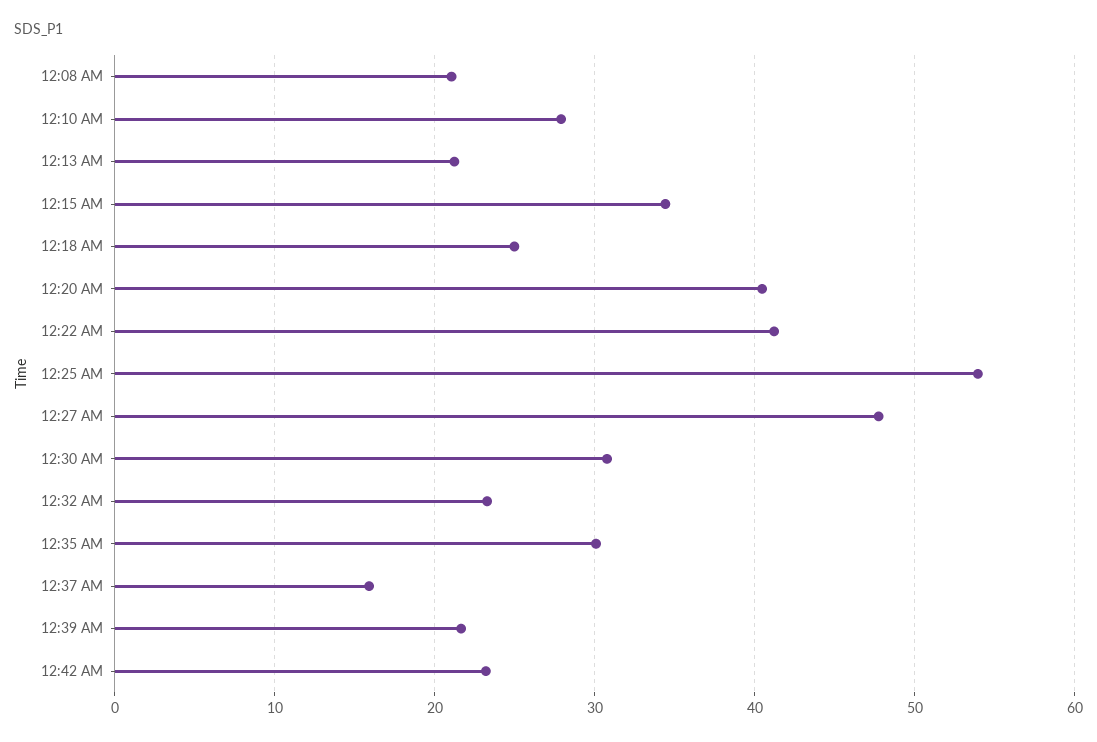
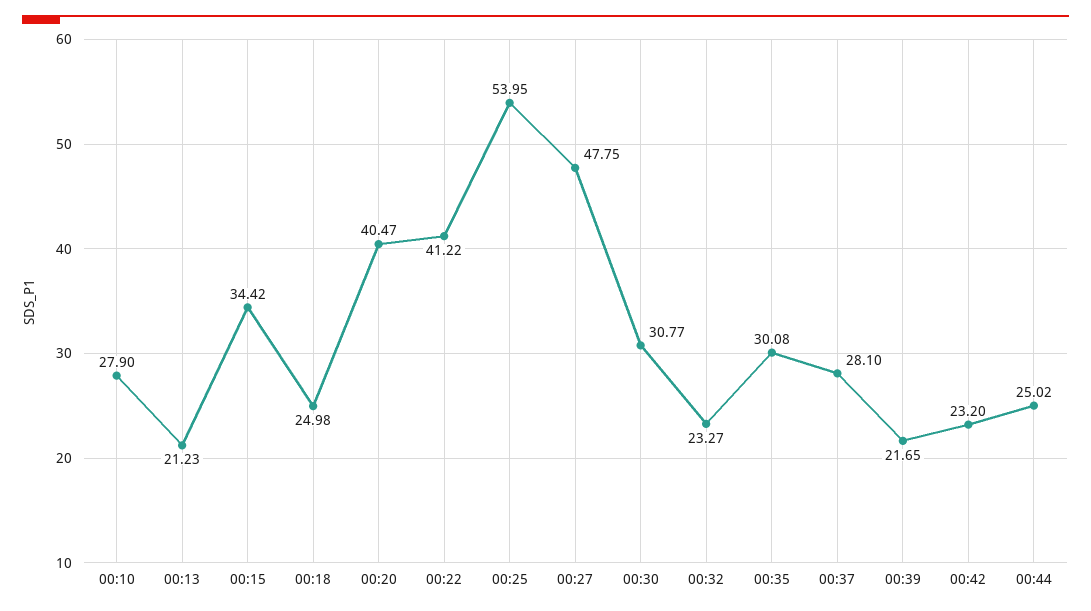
12:08 AM: 21 -> none
12:37 AM: 16 -> 28.1
00:44: none -> 25.02

